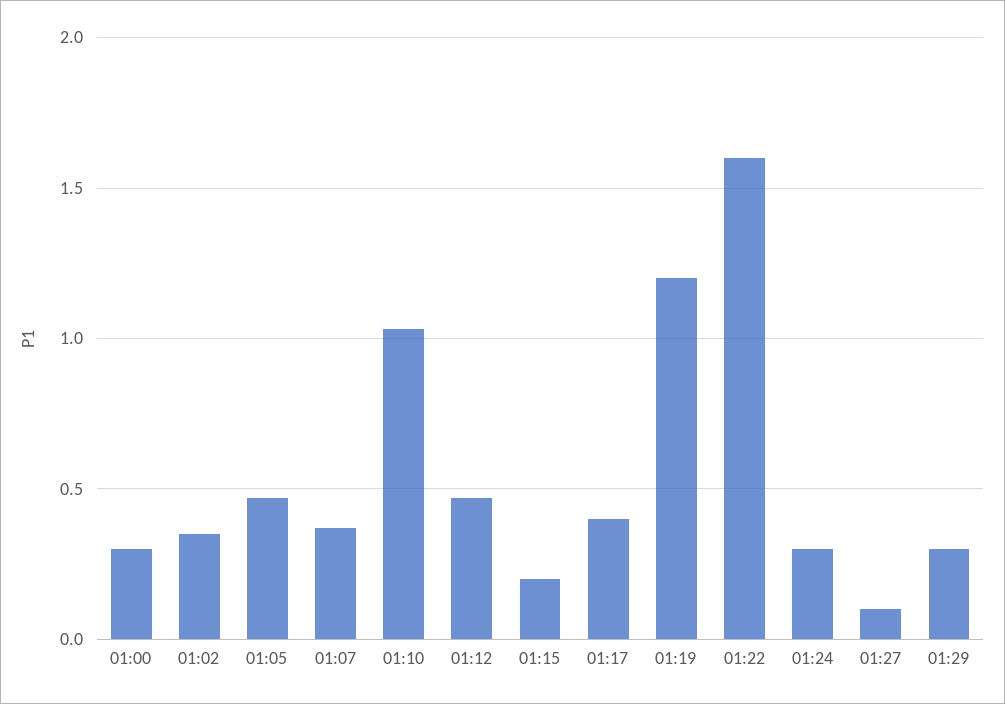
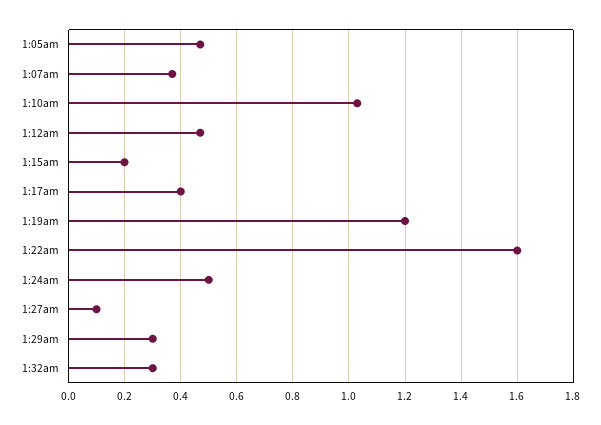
01:00: 0.3 -> none
01:02: 0.35 -> none
01:24: 0.3 -> 0.5
1:32am: none -> 0.3

